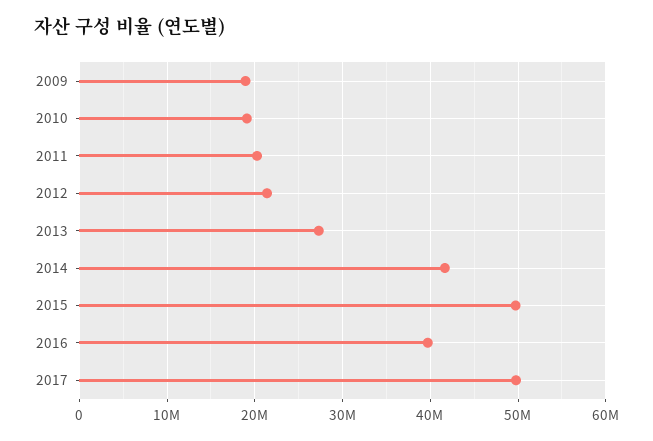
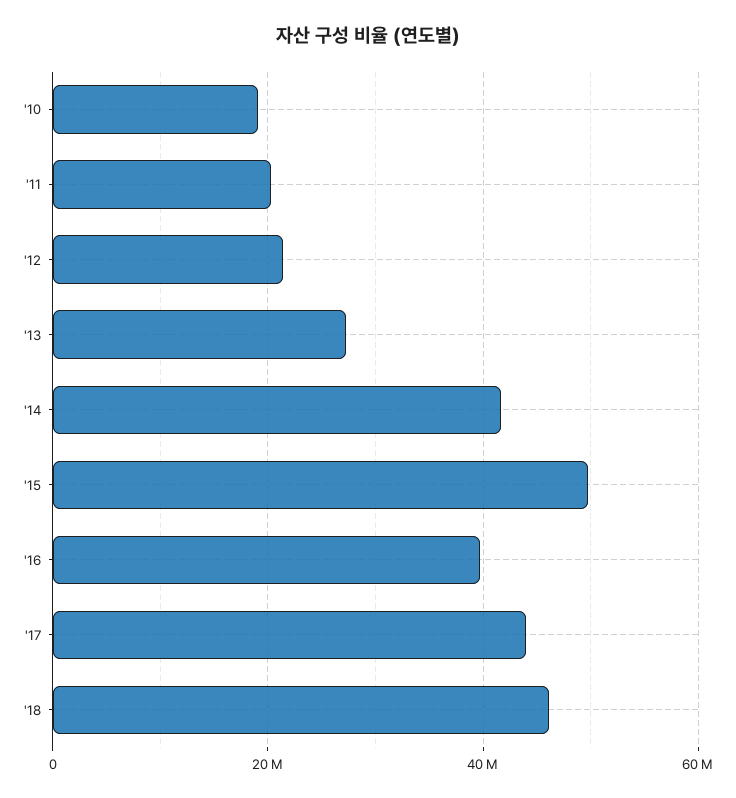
2009: 19000000 -> none
2017: 50000000 -> 44000000
'18: none -> 46000000

